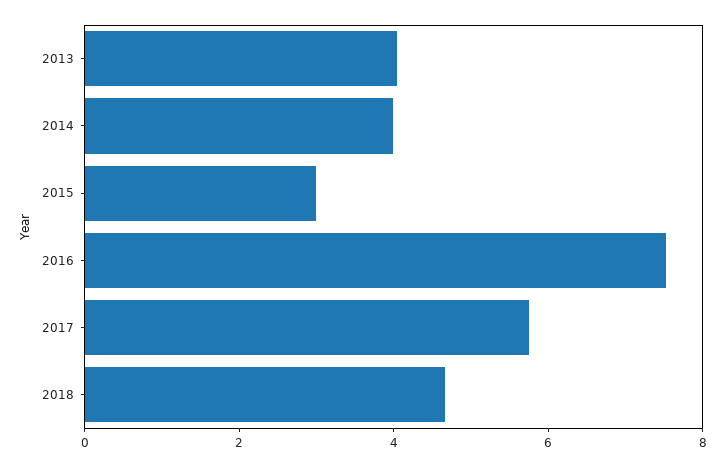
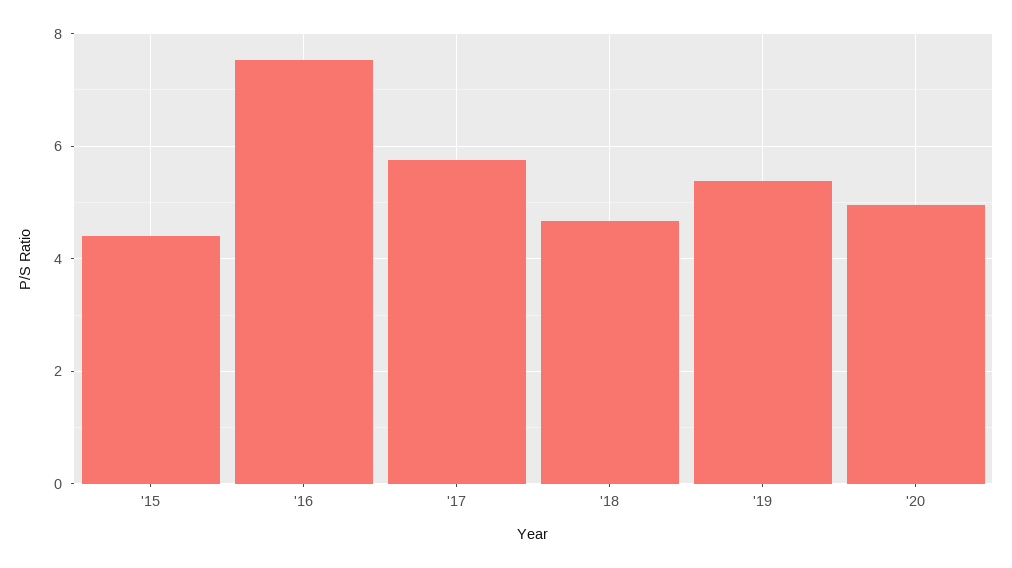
2013: 4 -> none
2014: 4 -> none
2015: 3 -> 4.4
'19: none -> 5.4
'20: none -> 5

